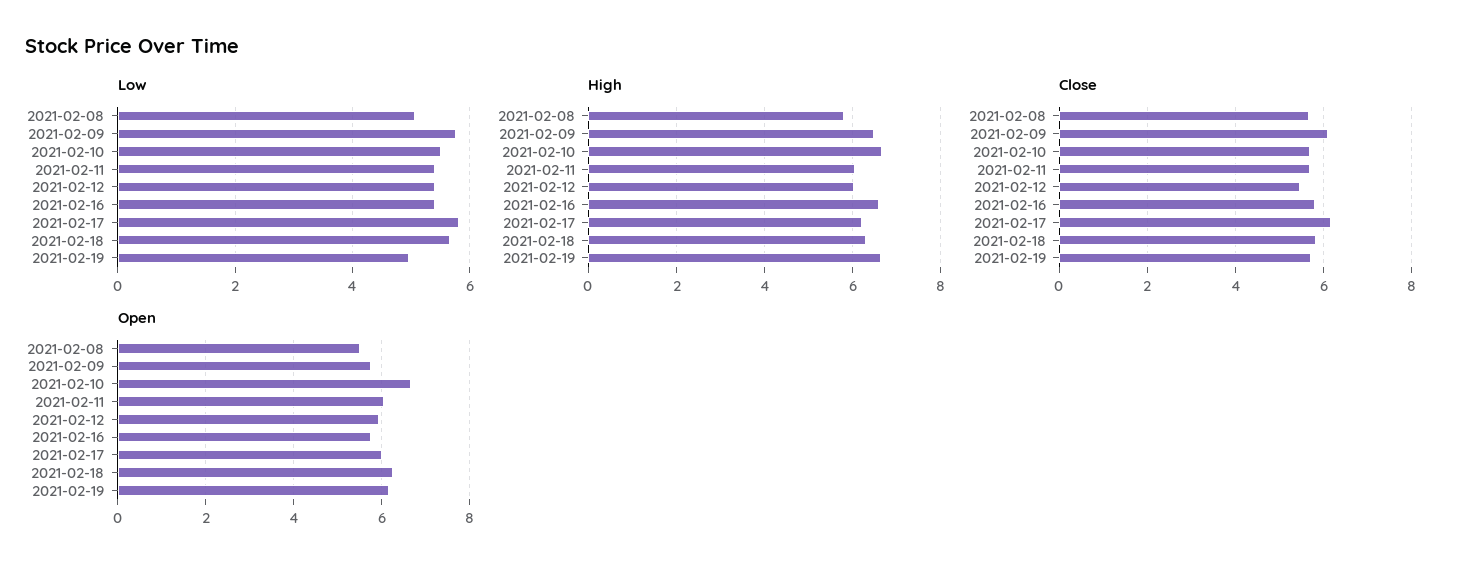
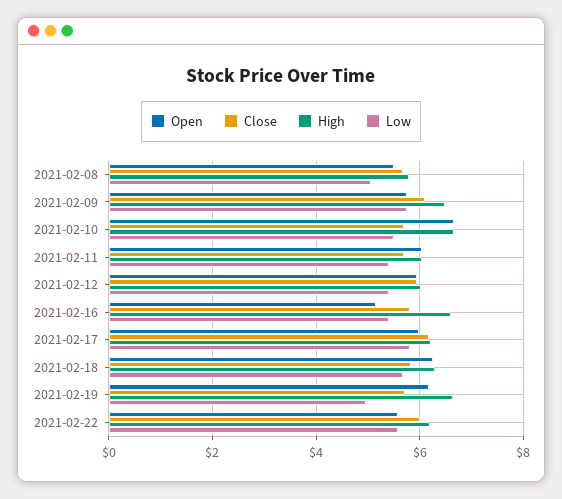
Close, 2021-02-12: 5.4 -> 6
Open, 2021-02-16: 5.8 -> 5.2
Open, 2021-02-22: none -> 5.6
Close, 2021-02-22: none -> 6
High, 2021-02-22: none -> 6.2
Low, 2021-02-22: none -> 5.6

